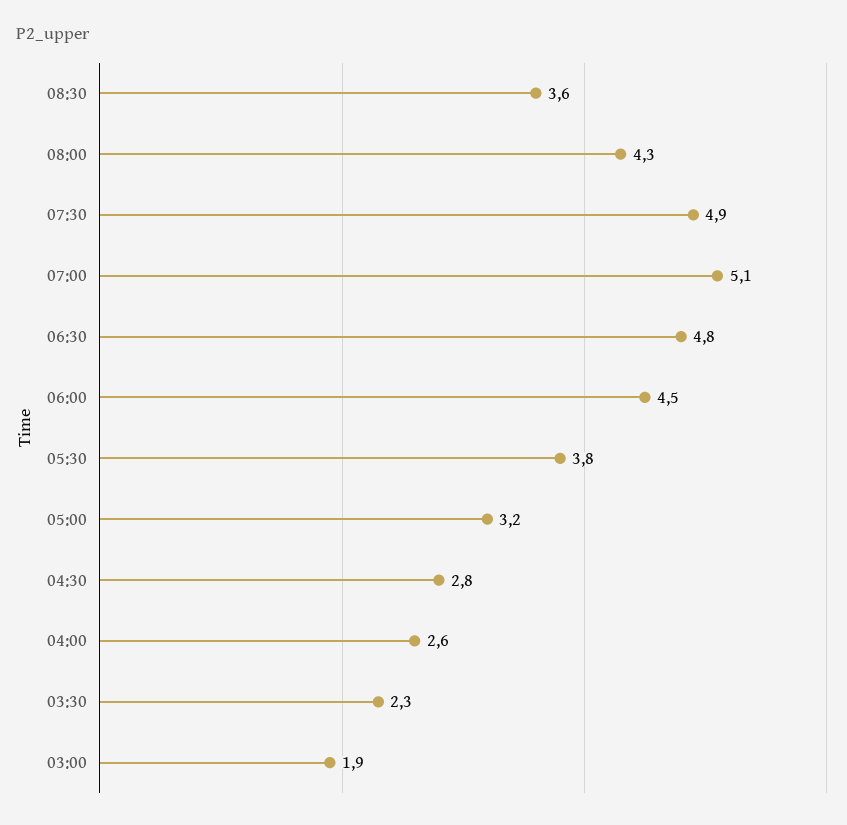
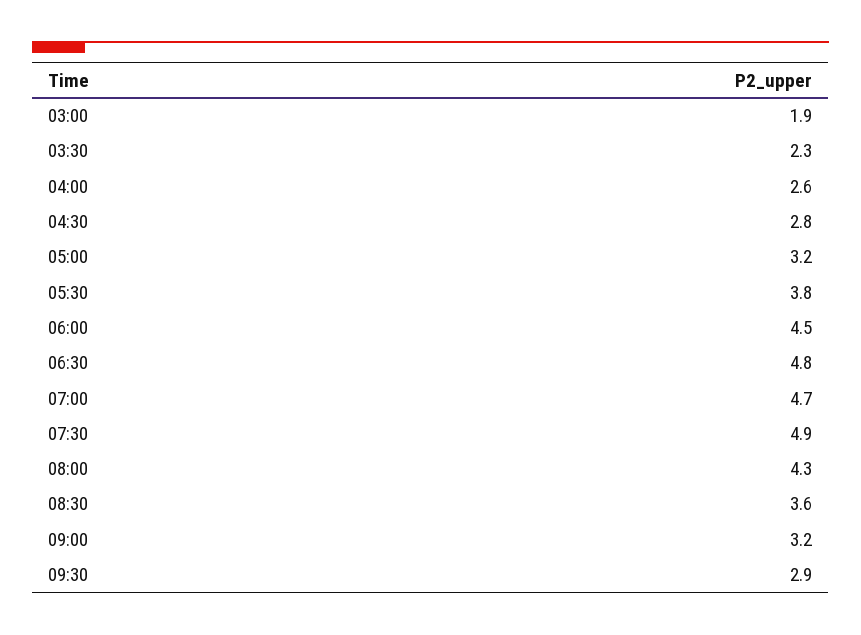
07:00: 5.1 -> 4.7
09:00: none -> 3.2
09:30: none -> 2.9

